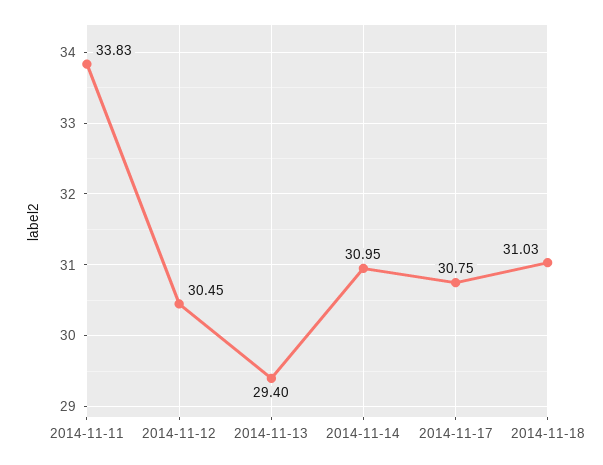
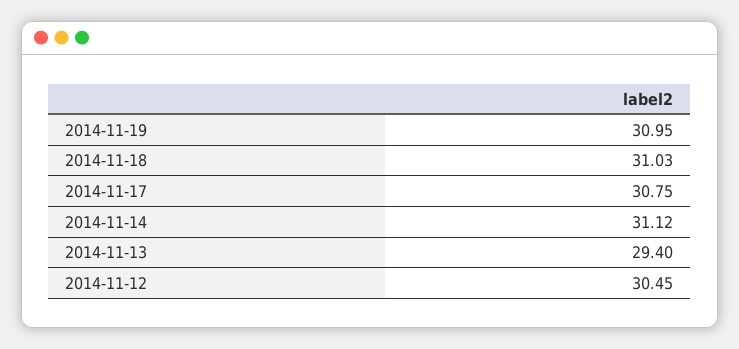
2014-11-11: 33.83 -> none
2014-11-14: 30.95 -> 31.12
2014-11-19: none -> 30.95

